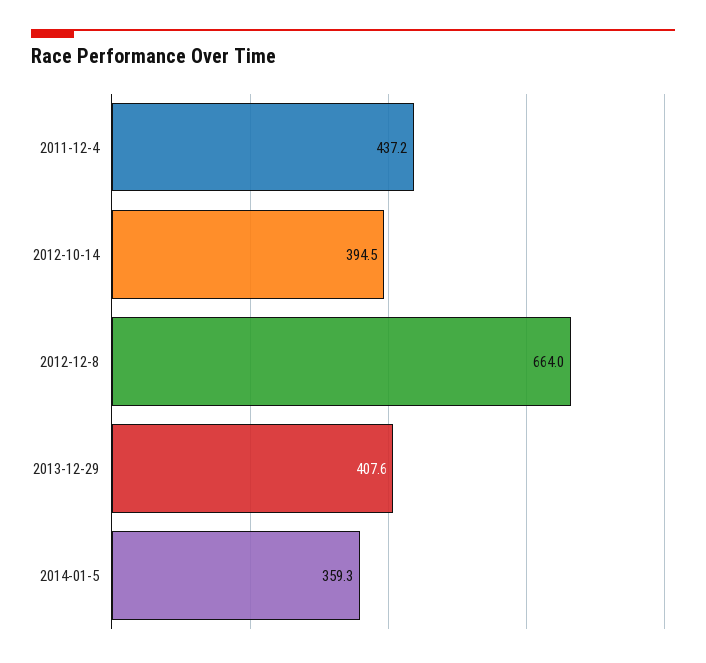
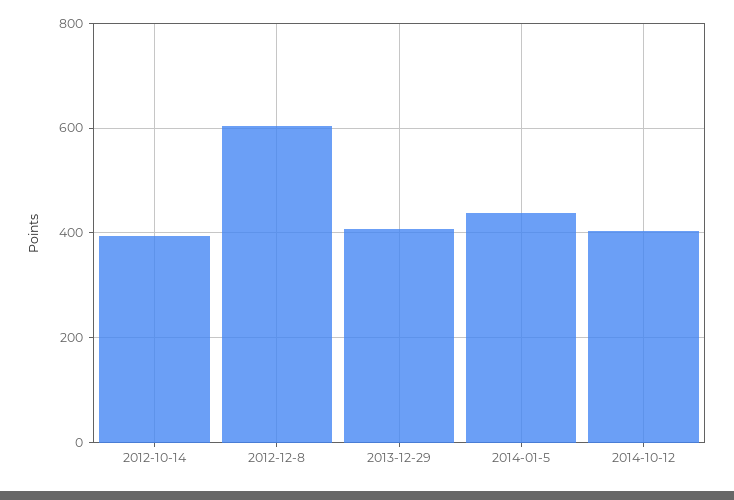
2011-12-4: 437.2 -> none
2012-12-8: 664 -> 600
2014-01-5: 359.3 -> 440
2014-10-12: none -> 400

